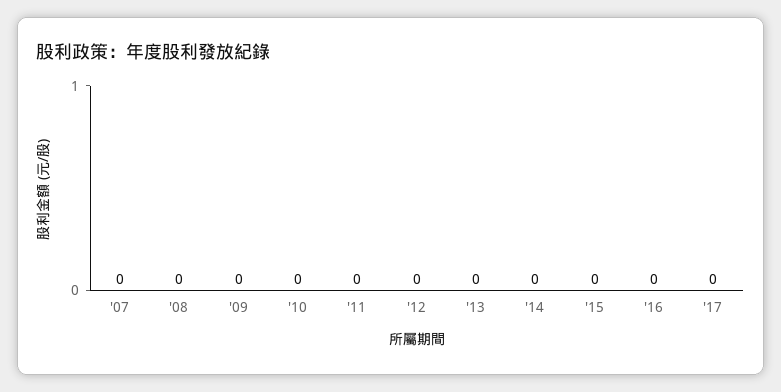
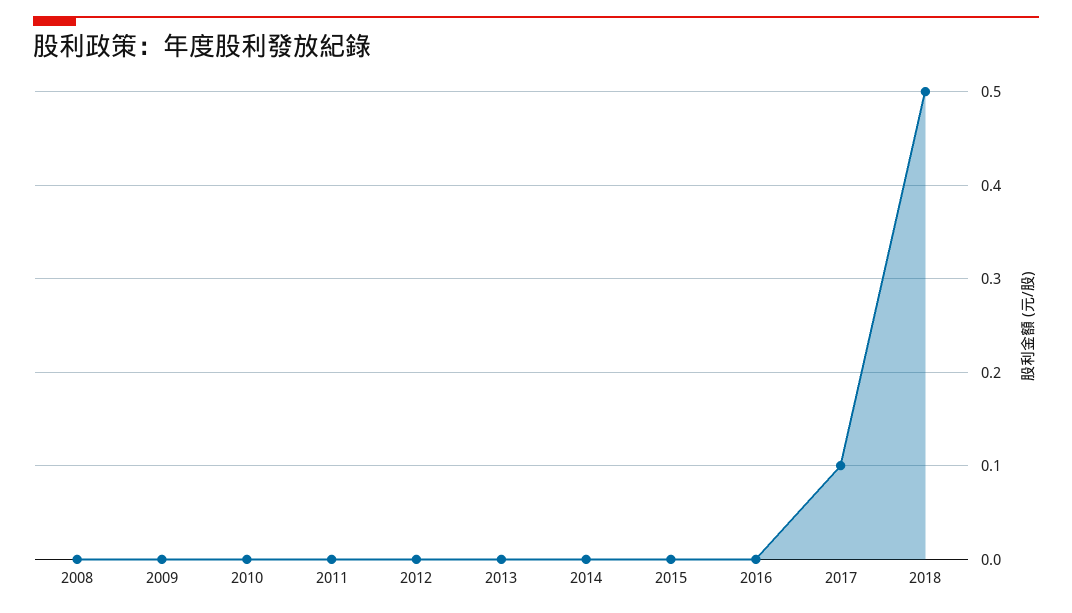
'07: 0 -> none
'17: 0 -> 0.1
2018: none -> 0.5

